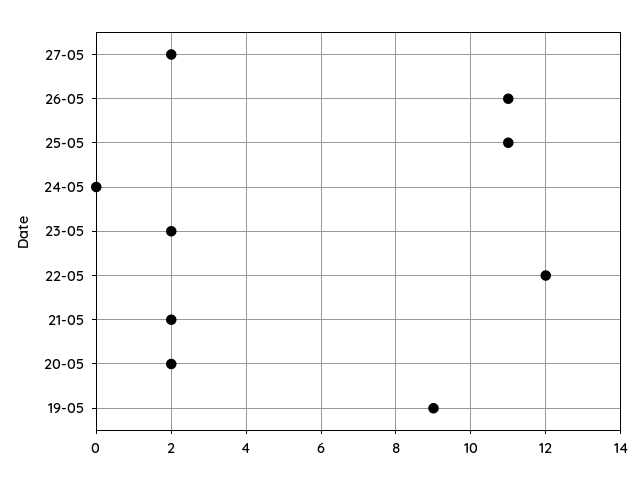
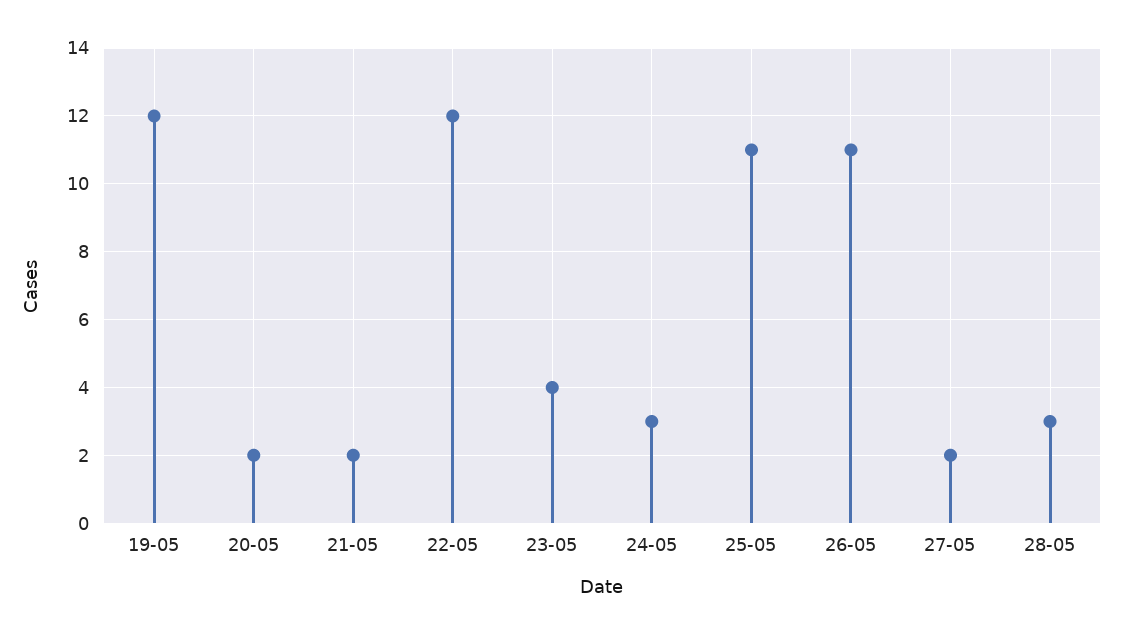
24-05: 0 -> 3
23-05: 2 -> 4
19-05: 9 -> 12
28-05: none -> 3

